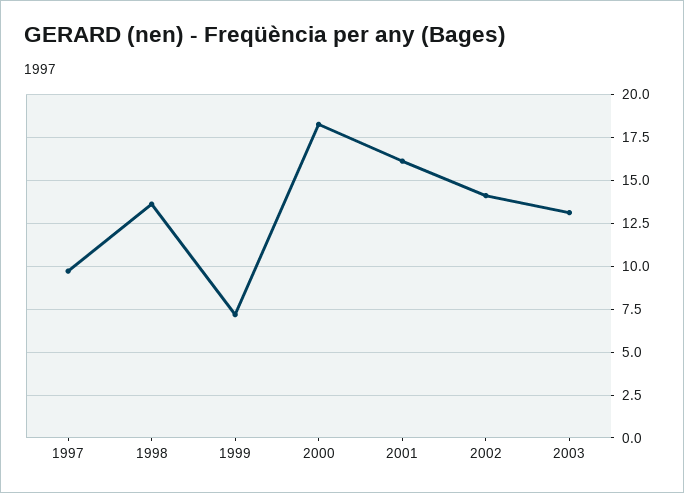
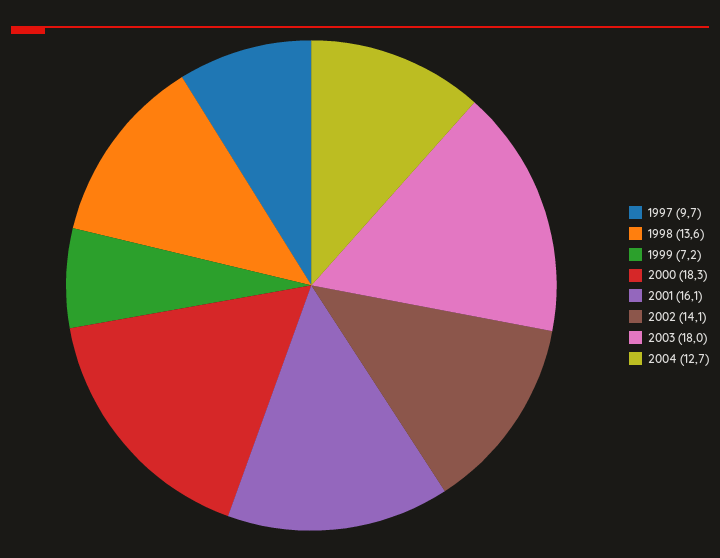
2003: 13 -> 18
2004: none -> 12.7

